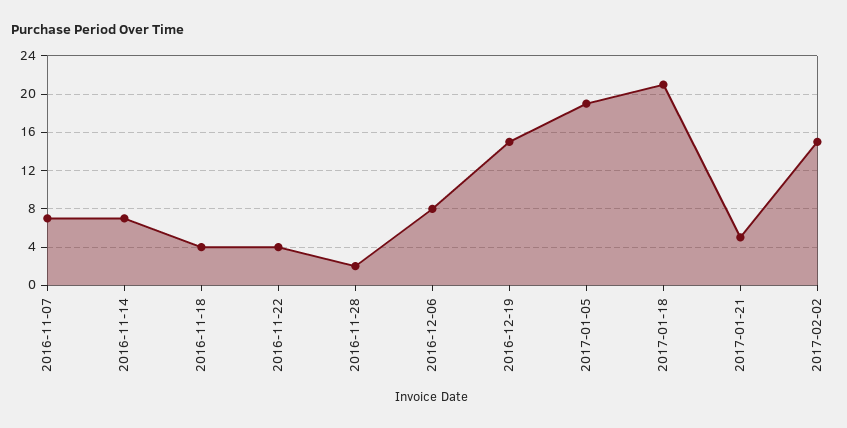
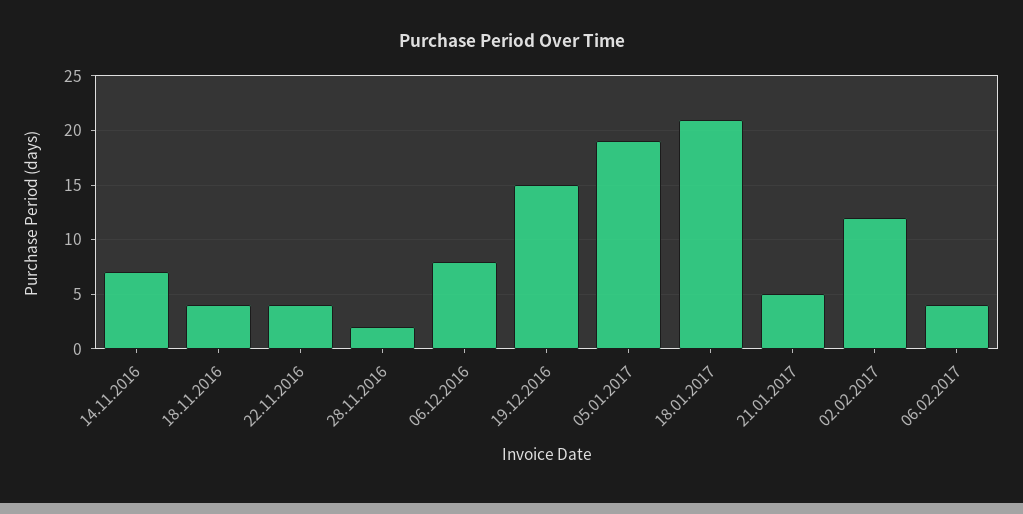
2016-11-07: 7 -> none
2017-02-02: 15 -> 12
06.02.2017: none -> 4

